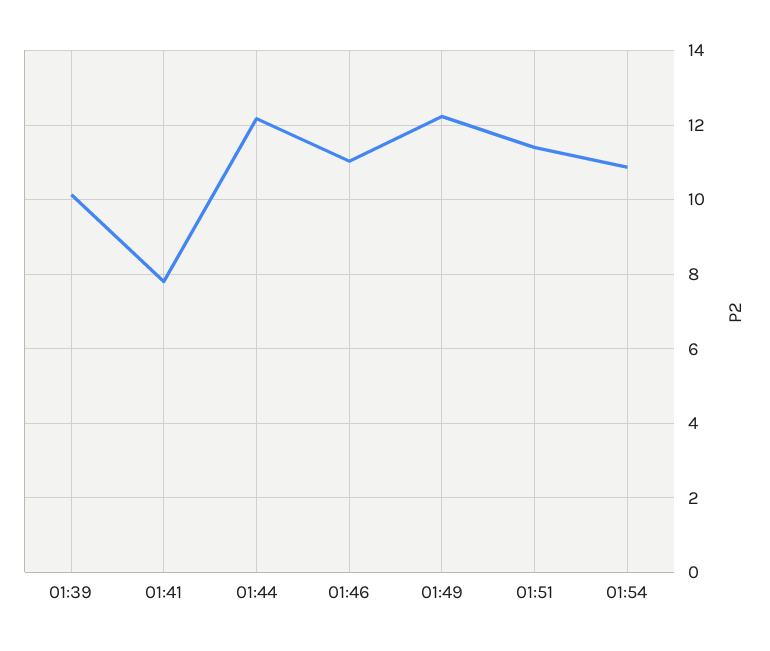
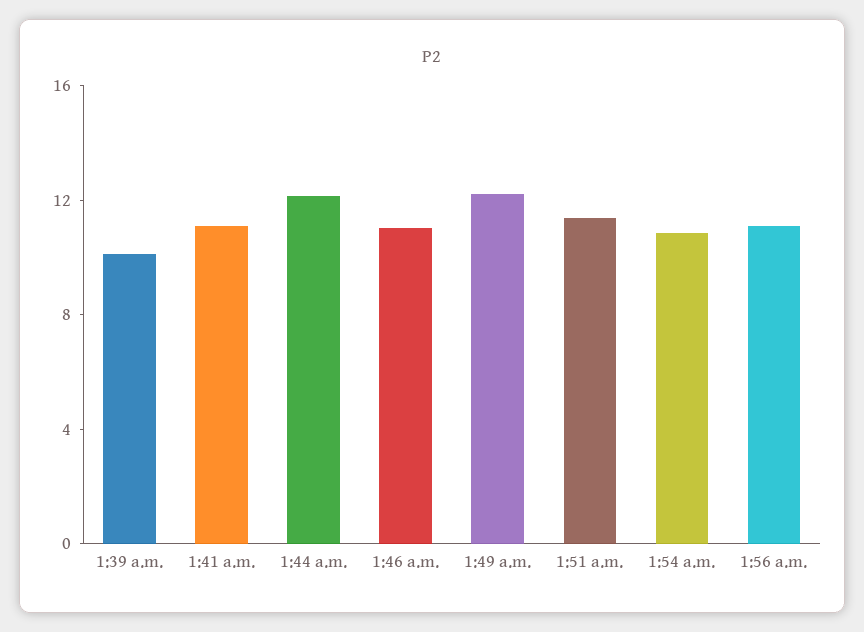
01:41: 7.8 -> 11
1:56 a.m.: none -> 11

